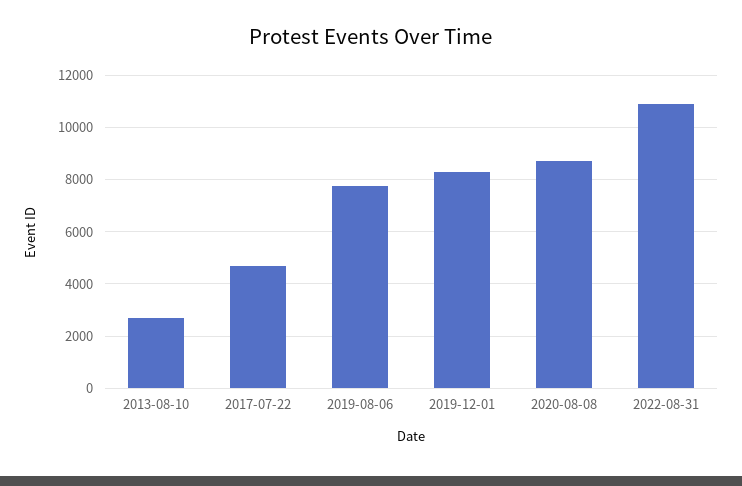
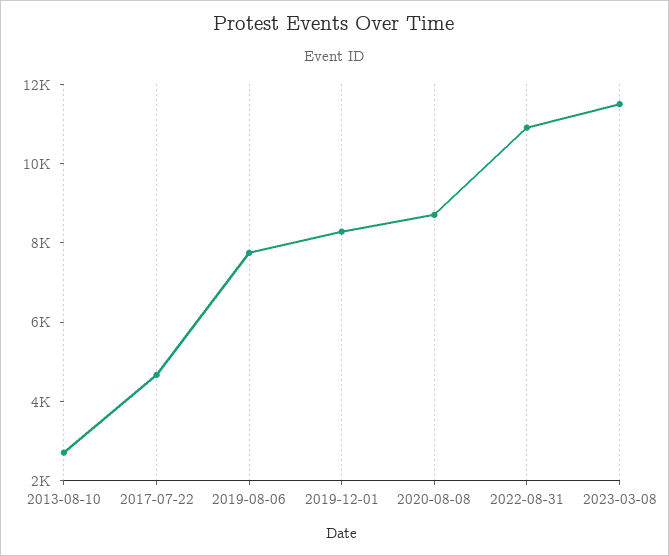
2023-03-08: none -> 11500

